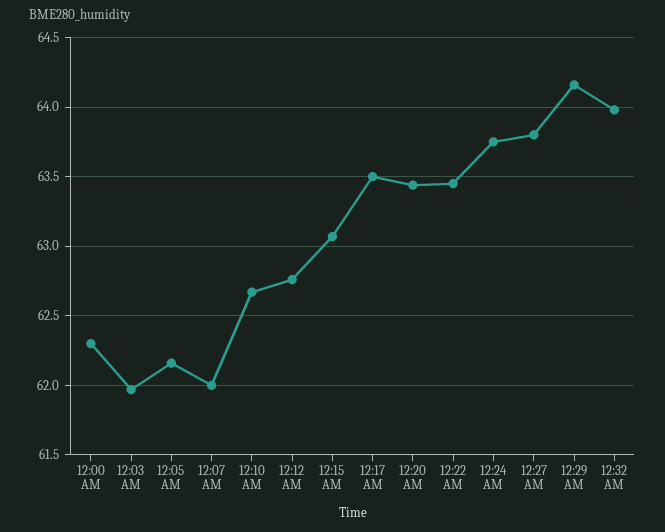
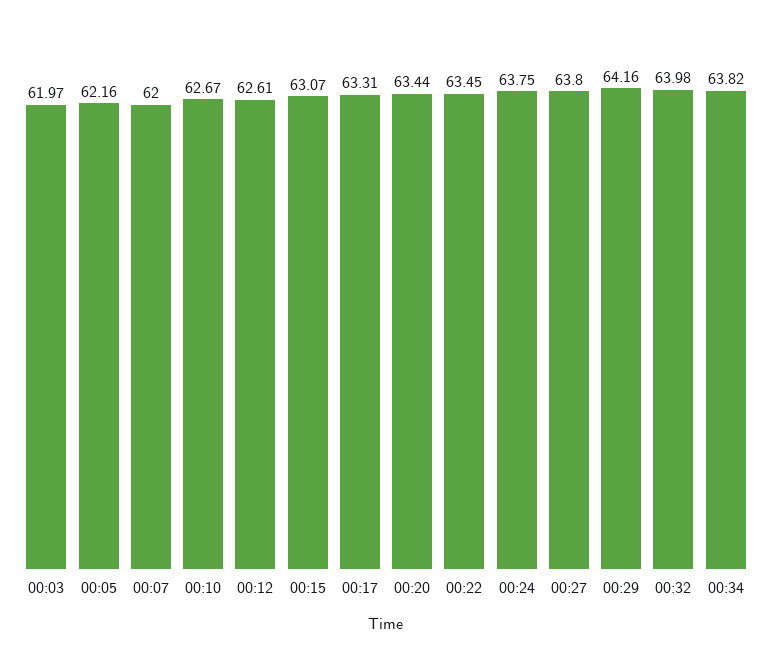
12:00 AM: 62.3 -> none
12:12 AM: 62.75 -> 62.61
12:17 AM: 63.5 -> 63.31
00:34: none -> 63.82

